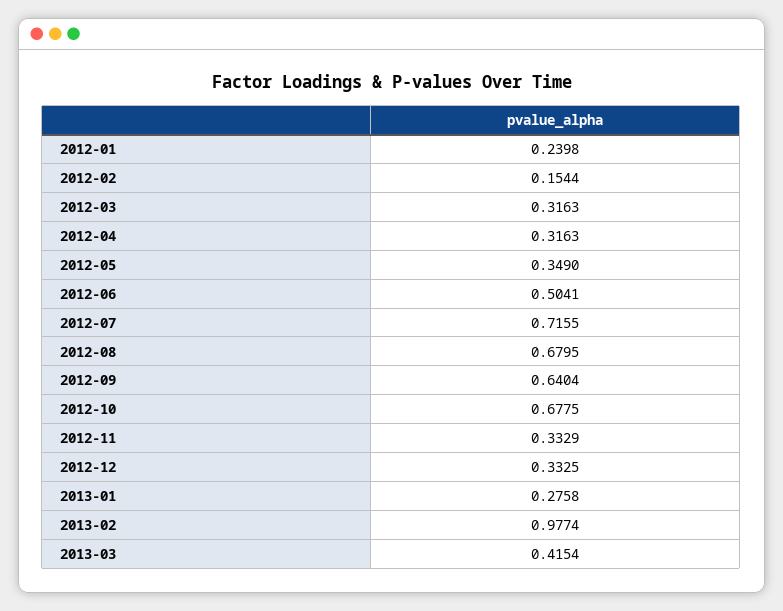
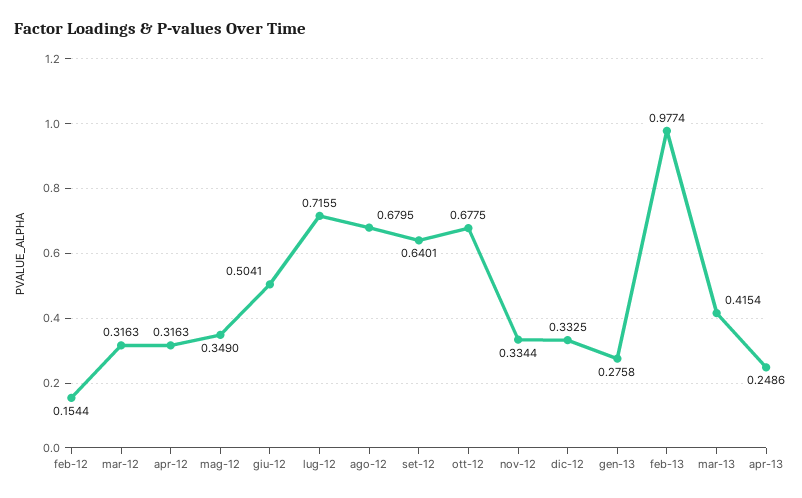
2012-01: 0.2398 -> none
2012-09: 0.6404 -> 0.6401
2012-11: 0.3329 -> 0.3344
apr-13: none -> 0.2486

